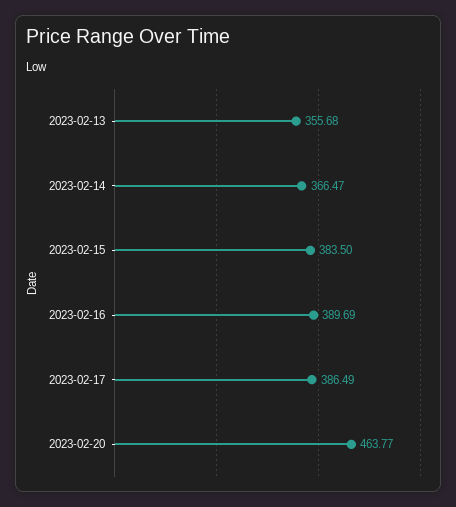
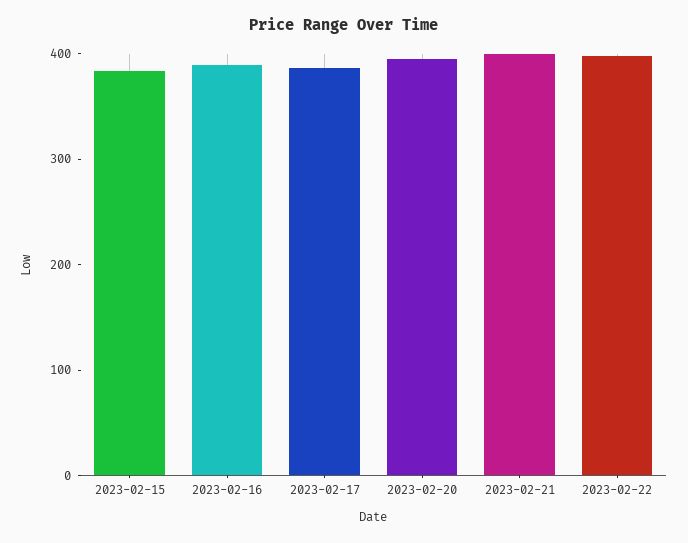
2023-02-13: 355.68 -> none
2023-02-14: 366.47 -> none
2023-02-20: 463.77 -> 400
2023-02-21: none -> 400
2023-02-22: none -> 400

